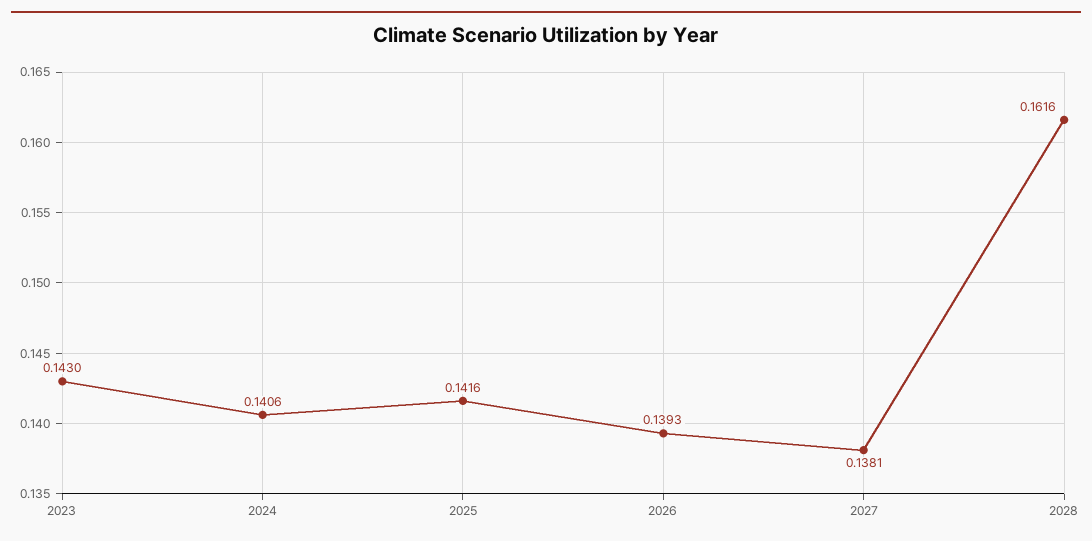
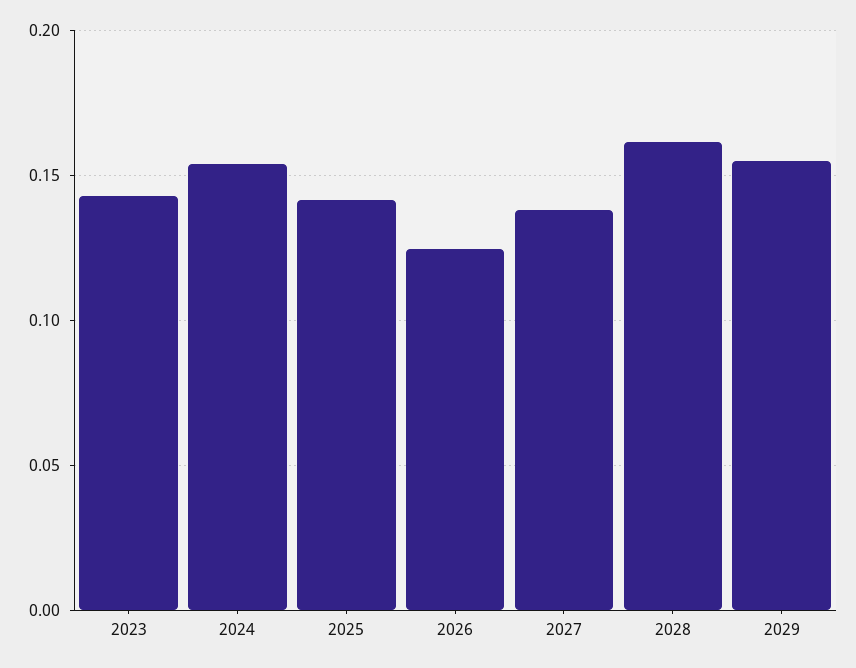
2024: 0.1406 -> 0.155
2026: 0.1393 -> 0.125
2029: none -> 0.155

